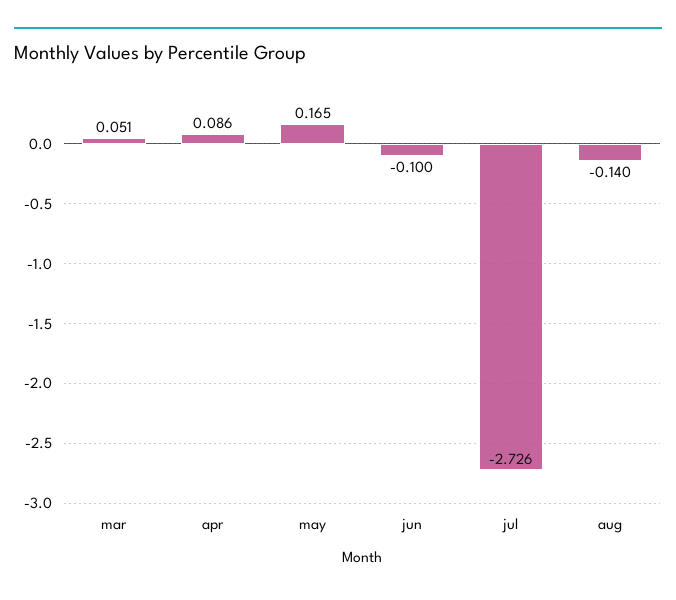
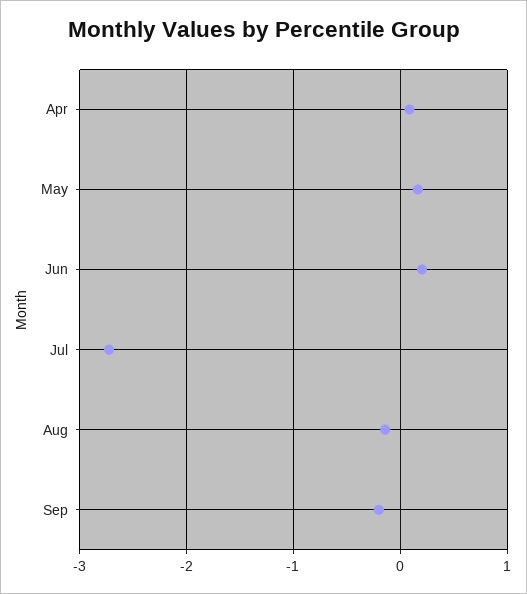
mar: 0.051 -> none
jun: -0.1 -> 0.2
Sep: none -> -0.2

